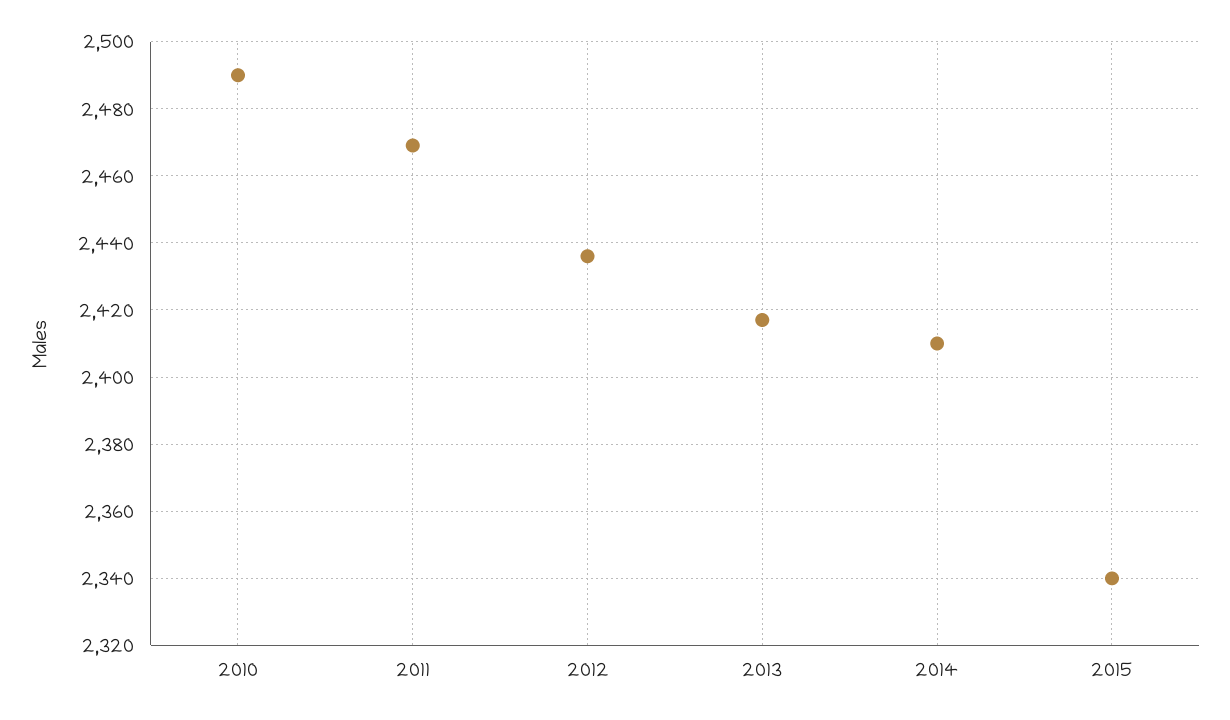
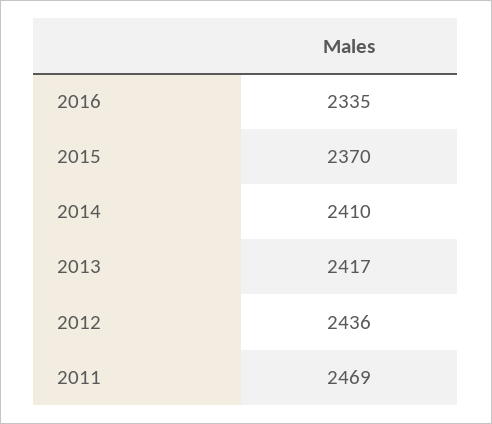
2010: 2490 -> none
2015: 2340 -> 2370
2016: none -> 2335

